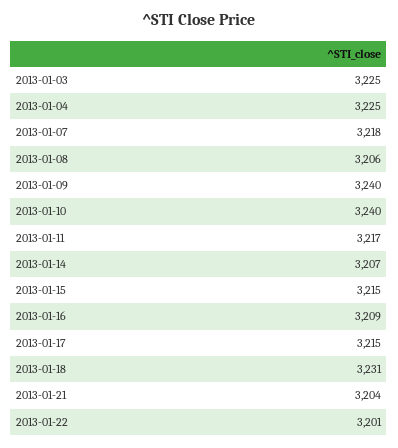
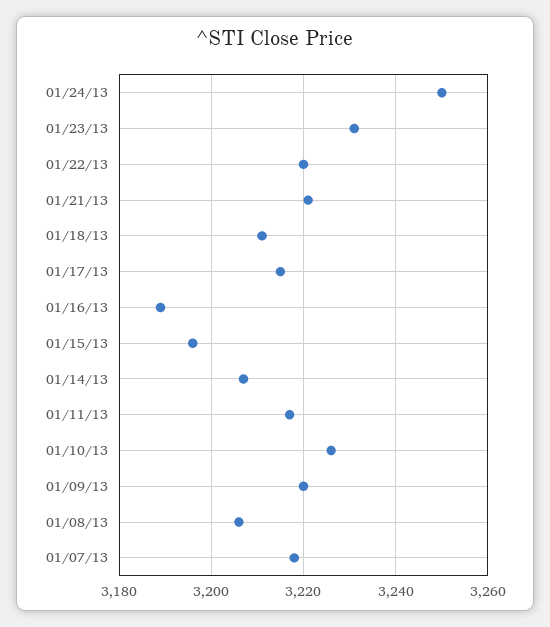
2013-01-03: 3225 -> none
2013-01-04: 3225 -> none
2013-01-09: 3240 -> 3220
2013-01-10: 3240 -> 3225
2013-01-15: 3215 -> 3195
2013-01-16: 3209 -> 3190
2013-01-18: 3231 -> 3210
2013-01-21: 3204 -> 3220
2013-01-22: 3201 -> 3220
01/24/13: none -> 3250
01/23/13: none -> 3230

